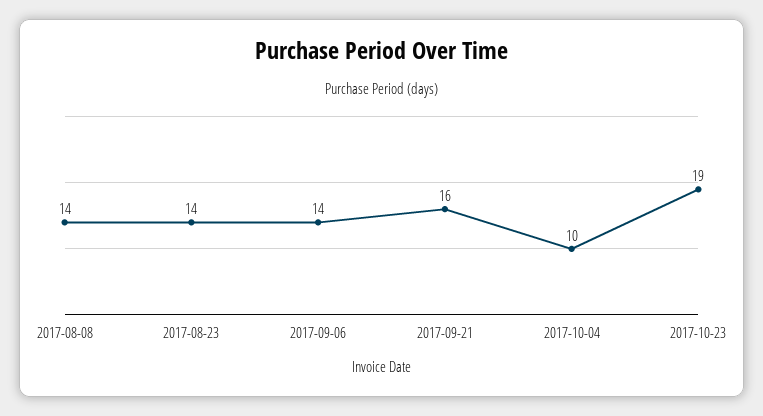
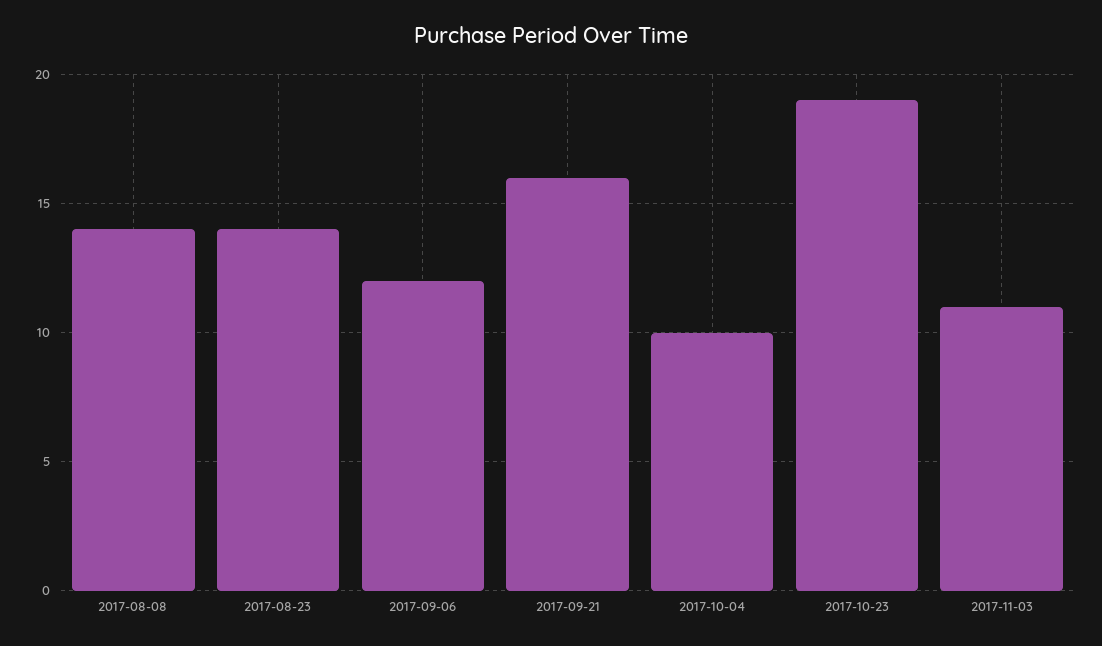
2017-09-06: 14 -> 12
2017-11-03: none -> 11

